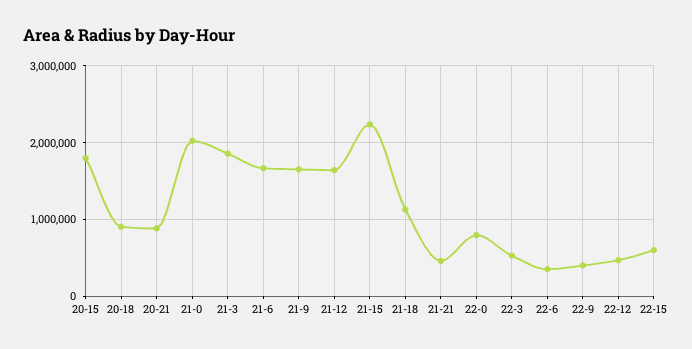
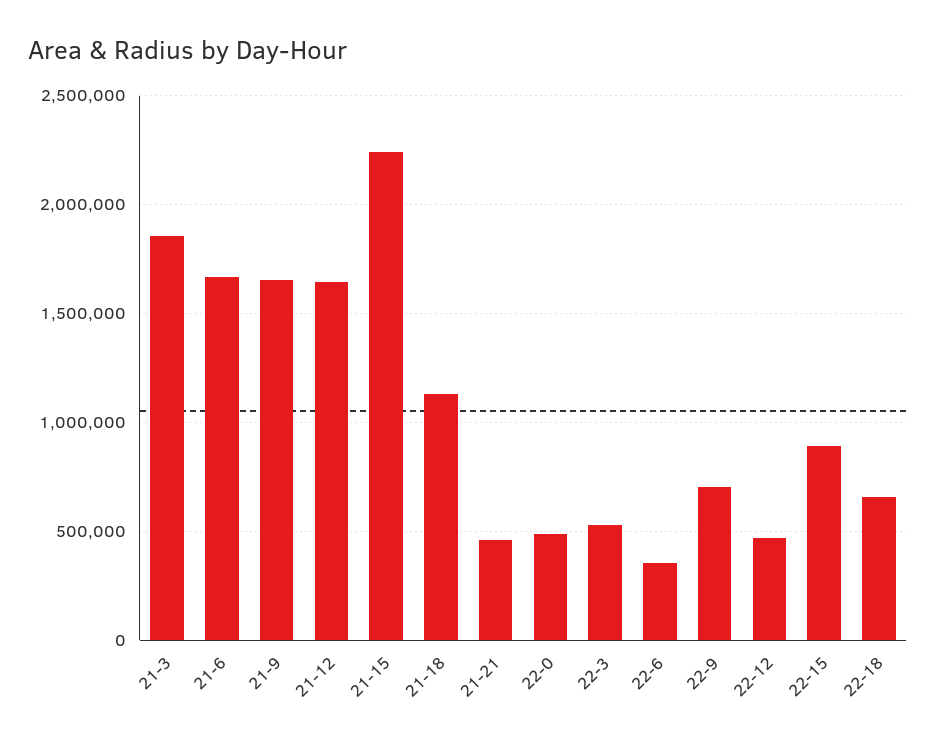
20-15: 1800000 -> none
20-18: 900000 -> none
20-21: 900000 -> none
21-0: 2000000 -> none
22-0: 800000 -> 500000
22-9: 400000 -> 700000
22-15: 600000 -> 900000
22-18: none -> 650000

